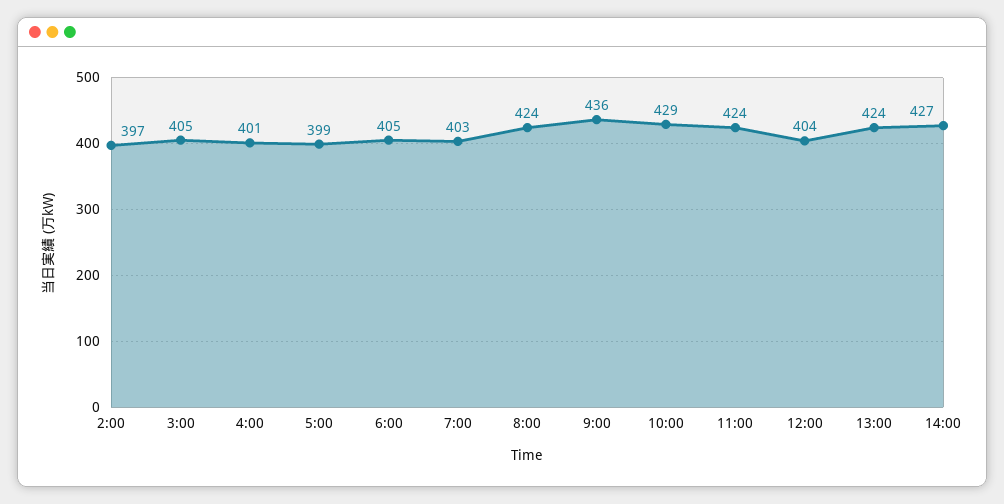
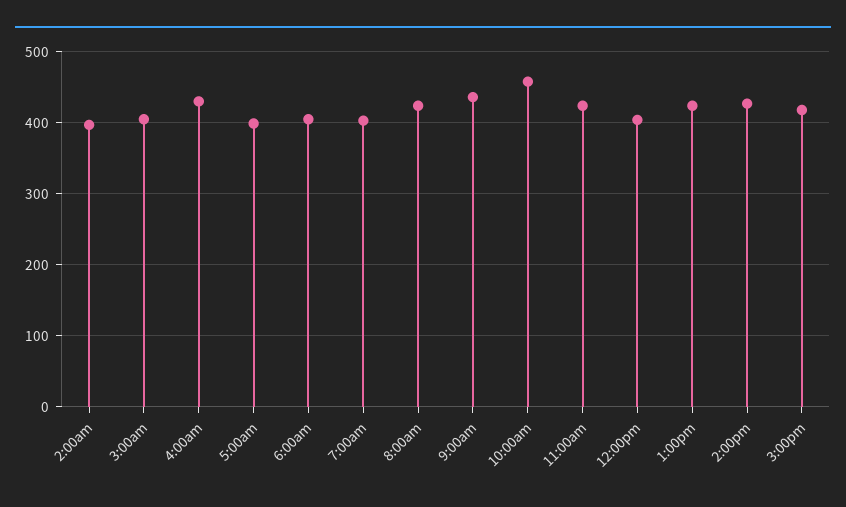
4:00: 401 -> 430
10:00: 429 -> 460
3:00pm: none -> 420

